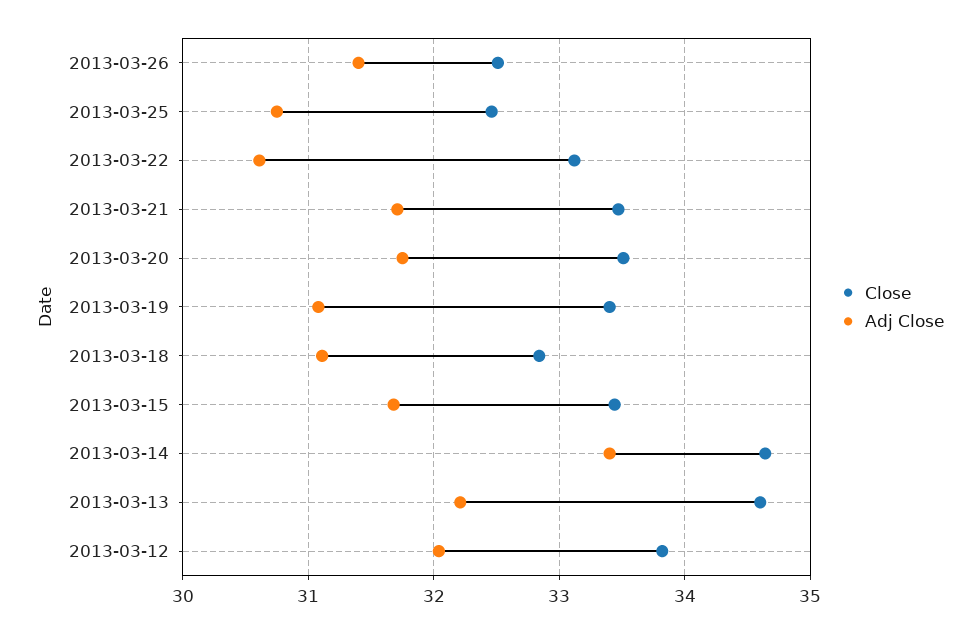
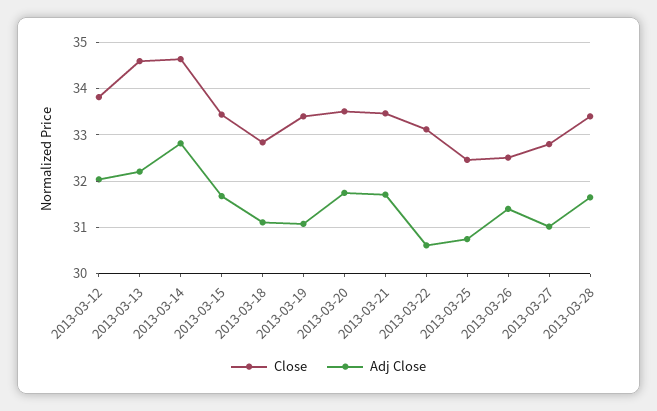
Adj Close, 2013-03-14: 33.4 -> 32.8
Close, 2013-03-27: none -> 32.8
Adj Close, 2013-03-27: none -> 31
Close, 2013-03-28: none -> 33.4
Adj Close, 2013-03-28: none -> 31.6

